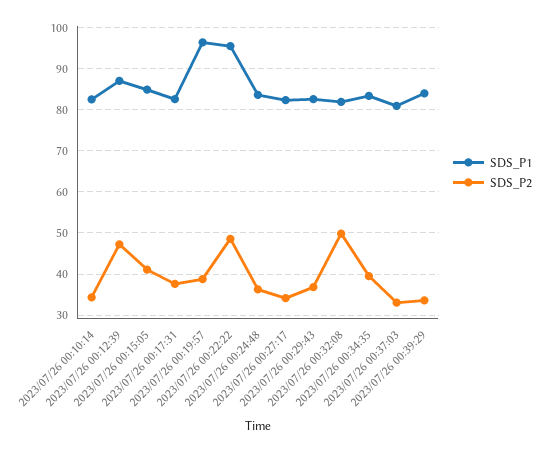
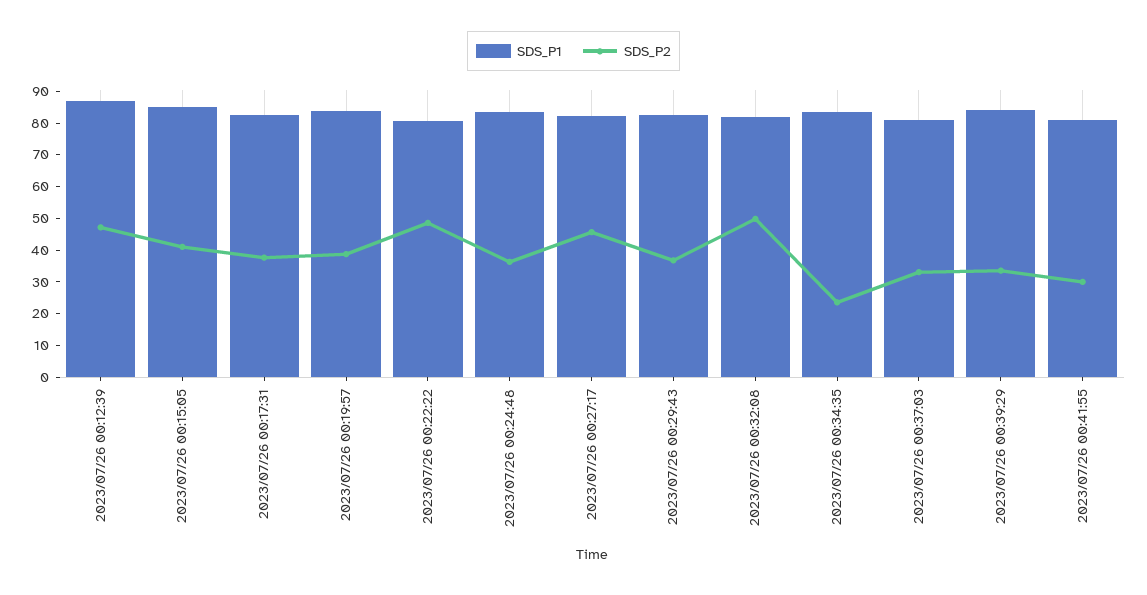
SDS_P1, 2023/07/26 00:10:14: 82 -> none
SDS_P2, 2023/07/26 00:10:14: 34 -> none
SDS_P1, 2023/07/26 00:19:57: 96 -> 85
SDS_P1, 2023/07/26 00:22:22: 96 -> 80
SDS_P2, 2023/07/26 00:27:17: 34 -> 45
SDS_P2, 2023/07/26 00:34:35: 40 -> 25
SDS_P1, 2023/07/26 00:41:55: none -> 80
SDS_P2, 2023/07/26 00:41:55: none -> 30

